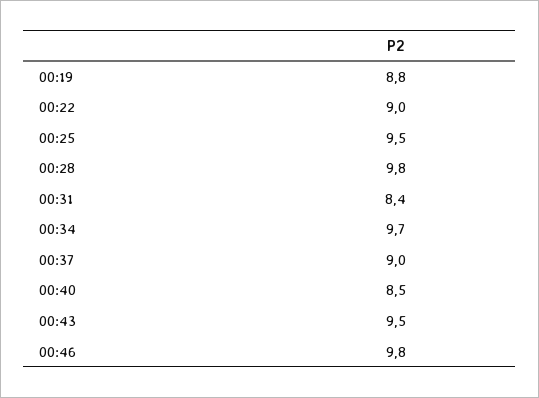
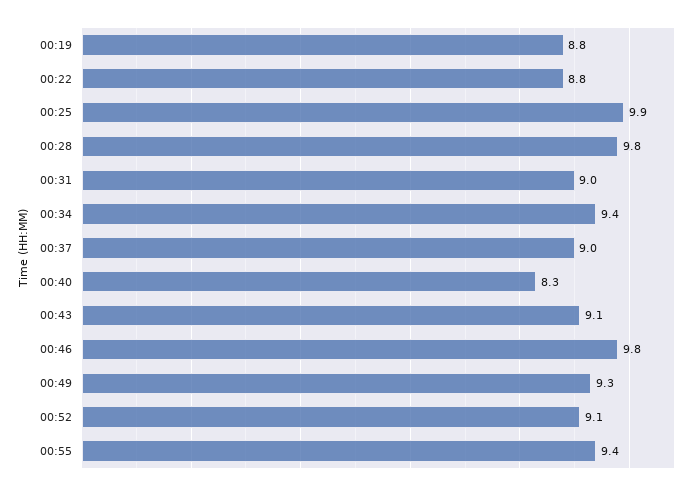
00:22: 9 -> 8.8
00:25: 9.5 -> 9.9
00:31: 8.4 -> 9
00:34: 9.7 -> 9.4
00:40: 8.5 -> 8.3
00:43: 9.5 -> 9.1
00:49: none -> 9.3
00:52: none -> 9.1
00:55: none -> 9.4

